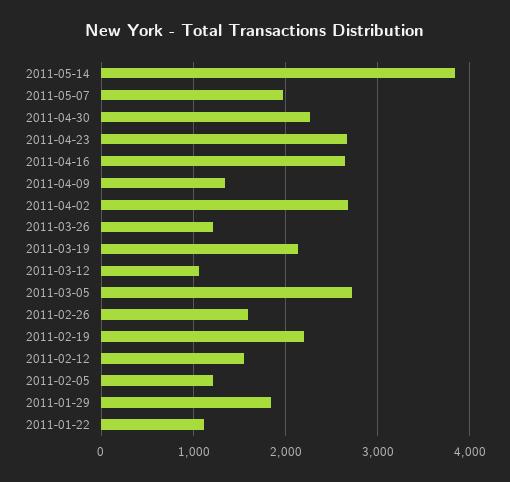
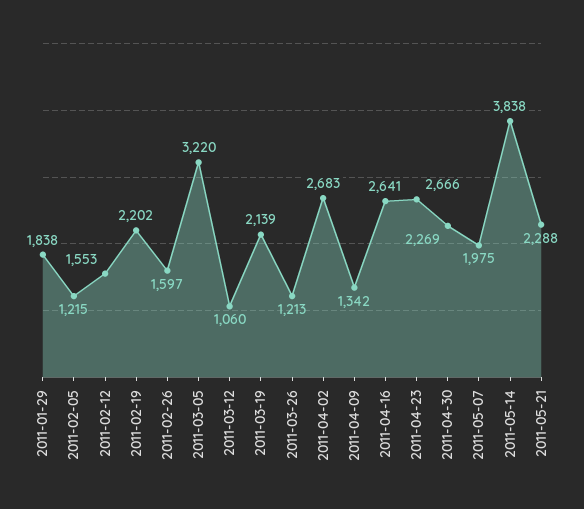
2011-03-05: 2700 -> 3220
2011-01-22: 1100 -> none
2011-05-21: none -> 2288

